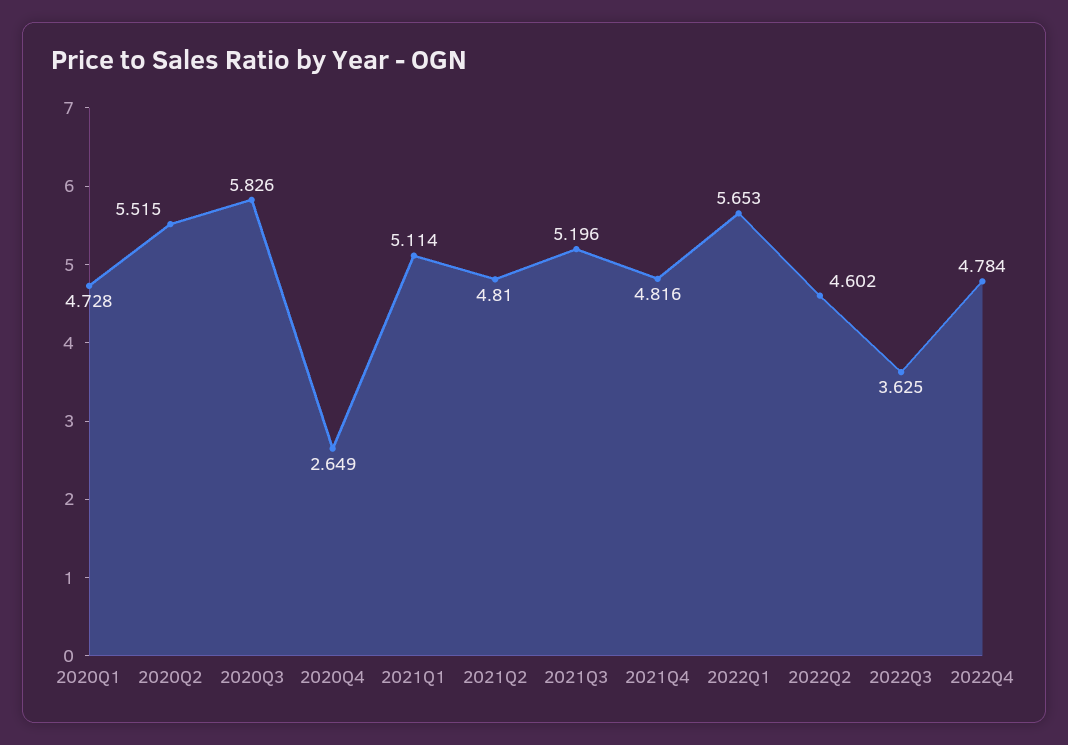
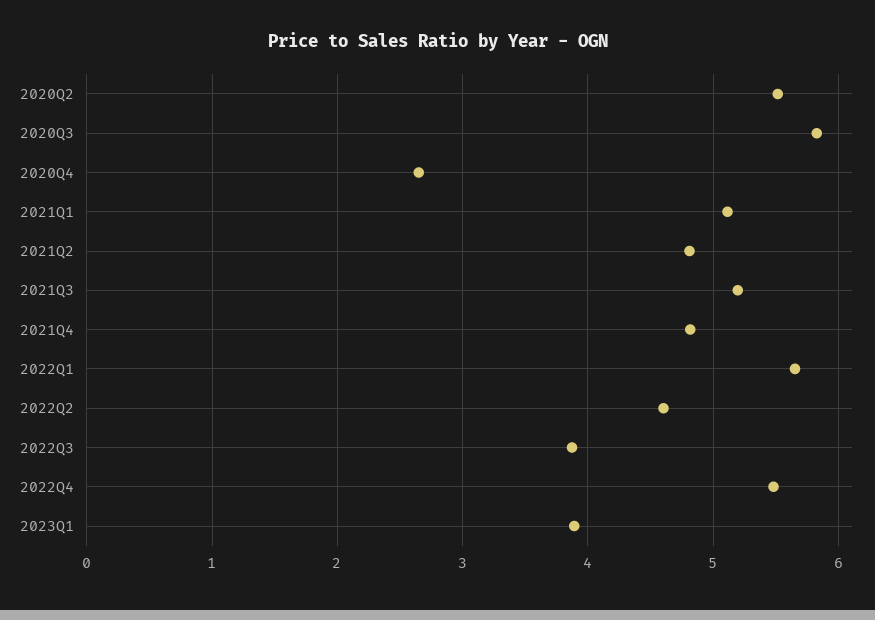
2020Q1: 4.728 -> none
2022Q3: 3.625 -> 3.9
2022Q4: 4.784 -> 5.5
2023Q1: none -> 3.9

